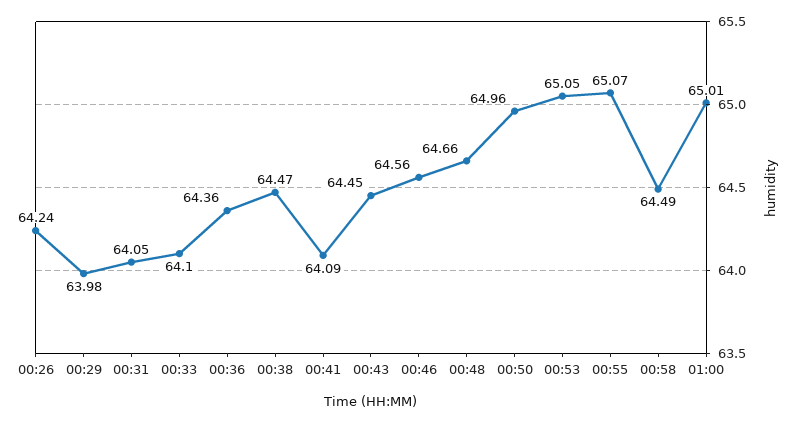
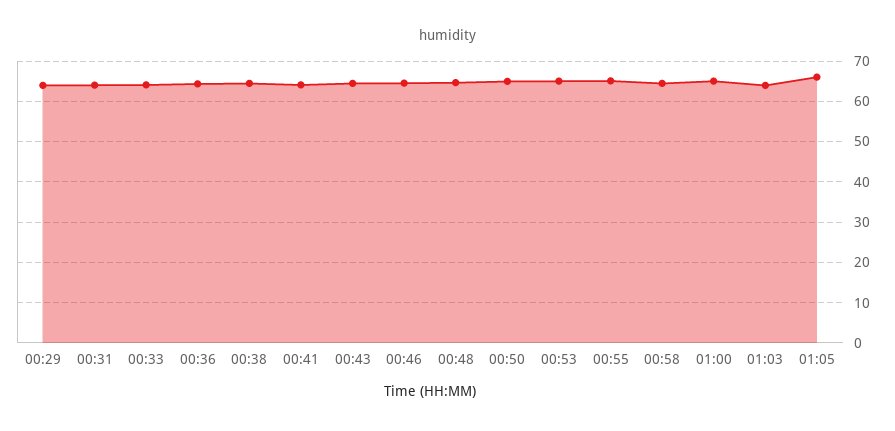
00:26: 64.24 -> none
01:03: none -> 64
01:05: none -> 66

